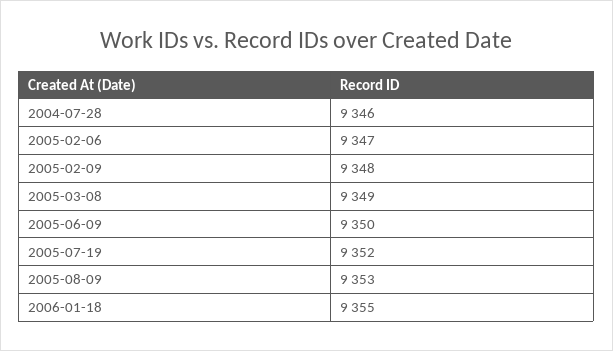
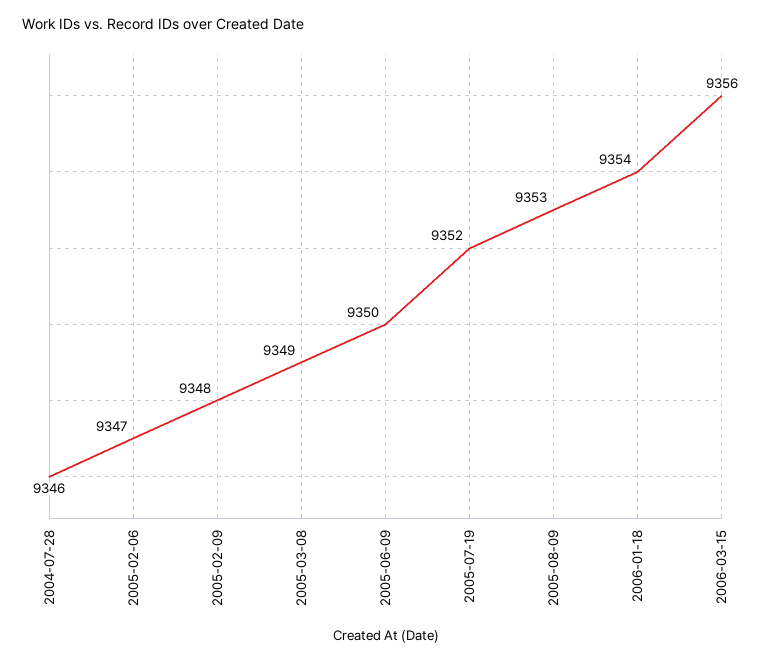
2006-01-18: 9355 -> 9354
2006-03-15: none -> 9356

